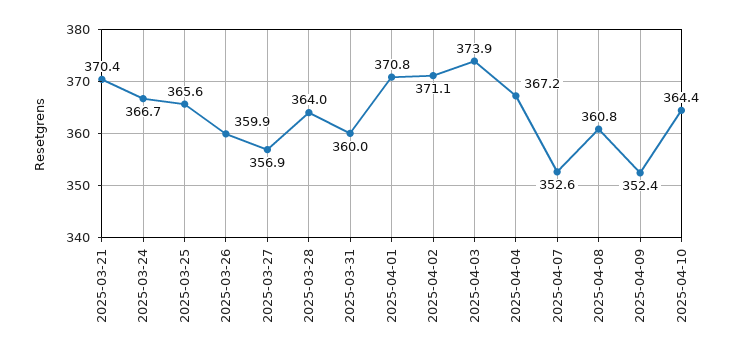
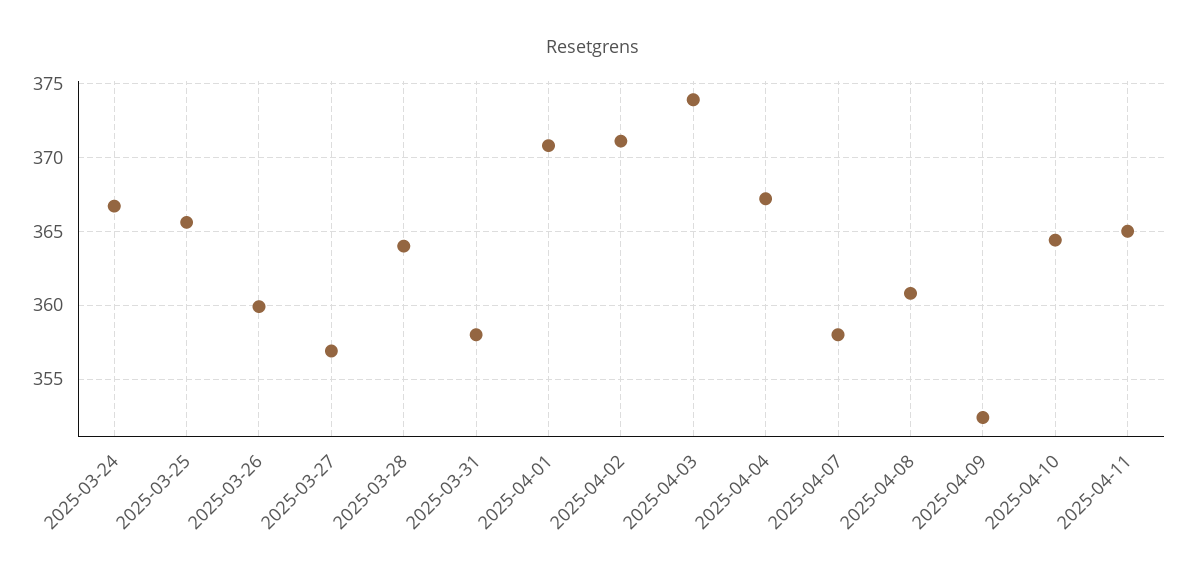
2025-03-21: 370.4 -> none
2025-03-31: 360 -> 358
2025-04-07: 352.6 -> 358
2025-04-11: none -> 365

